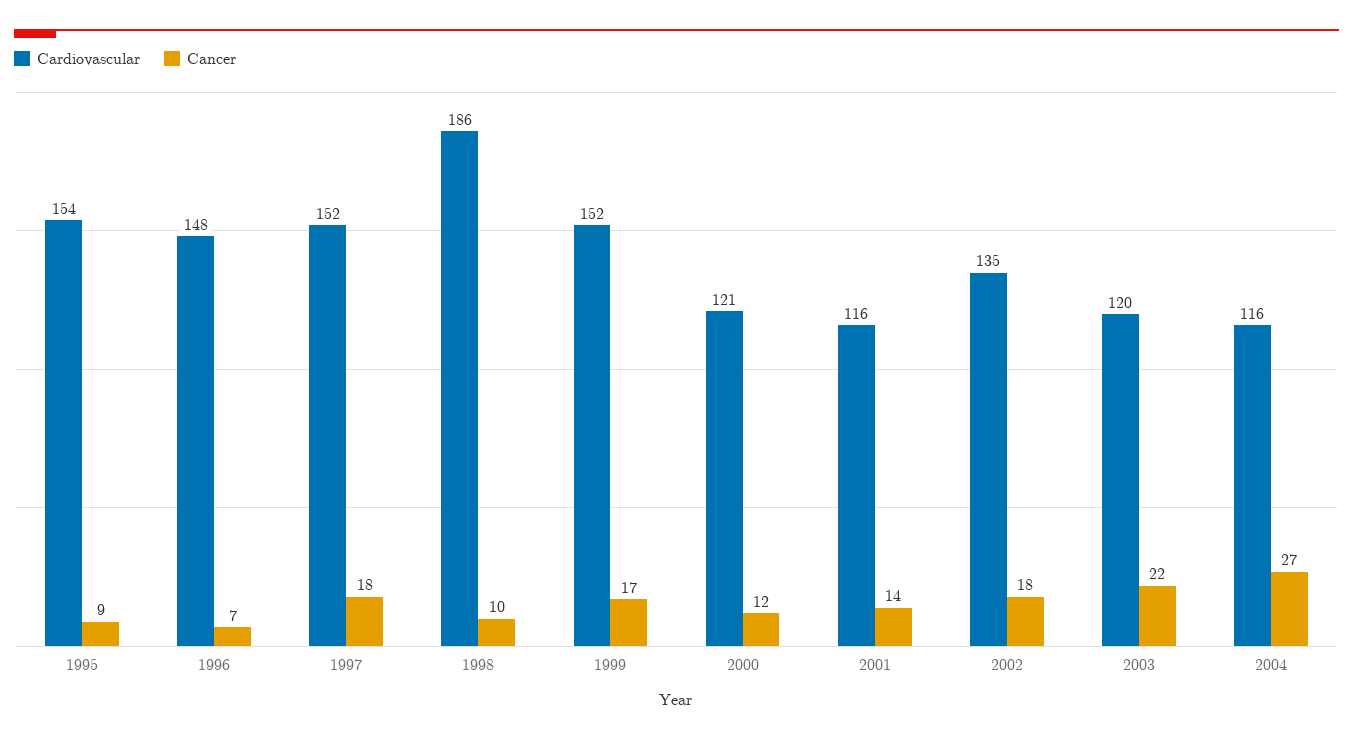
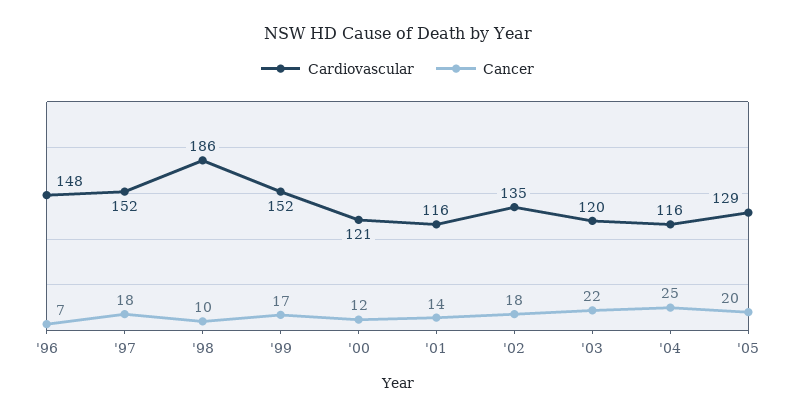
Cardiovascular, 1995: 154 -> none
Cancer, 1995: 9 -> none
Cancer, 2004: 27 -> 25
Cardiovascular, '05: none -> 129
Cancer, '05: none -> 20

